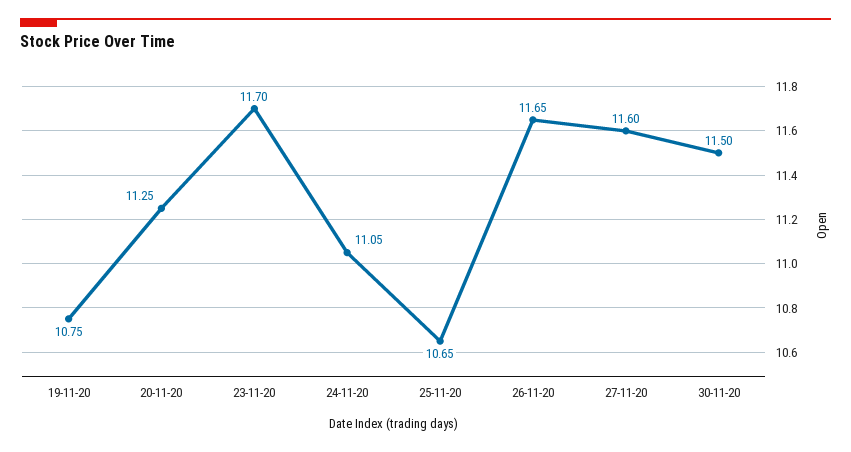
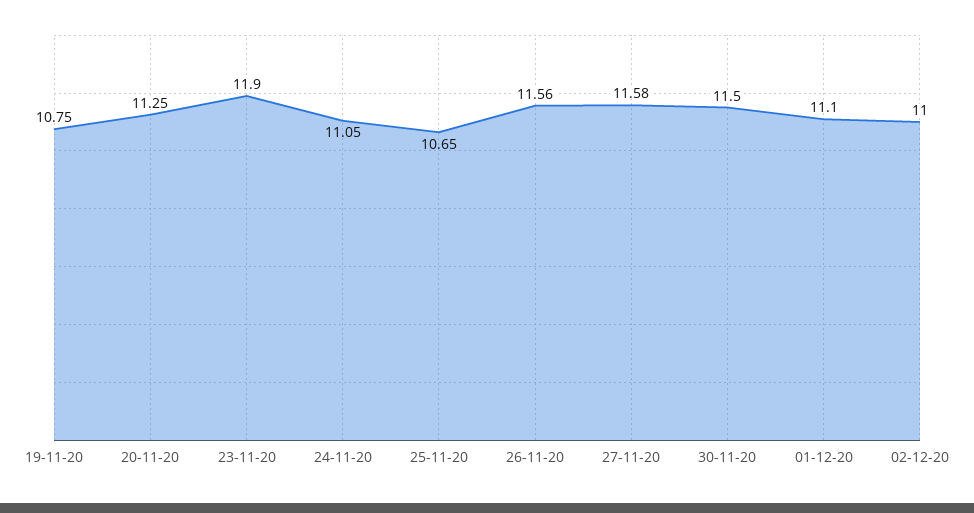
23-11-20: 11.7 -> 11.9
26-11-20: 11.65 -> 11.56
27-11-20: 11.6 -> 11.58
01-12-20: none -> 11.1
02-12-20: none -> 11

